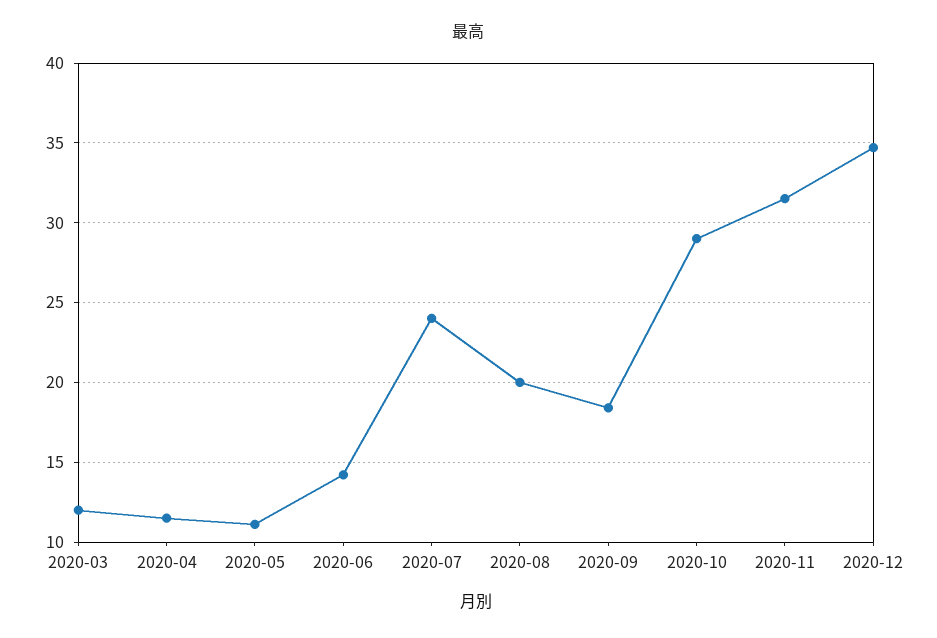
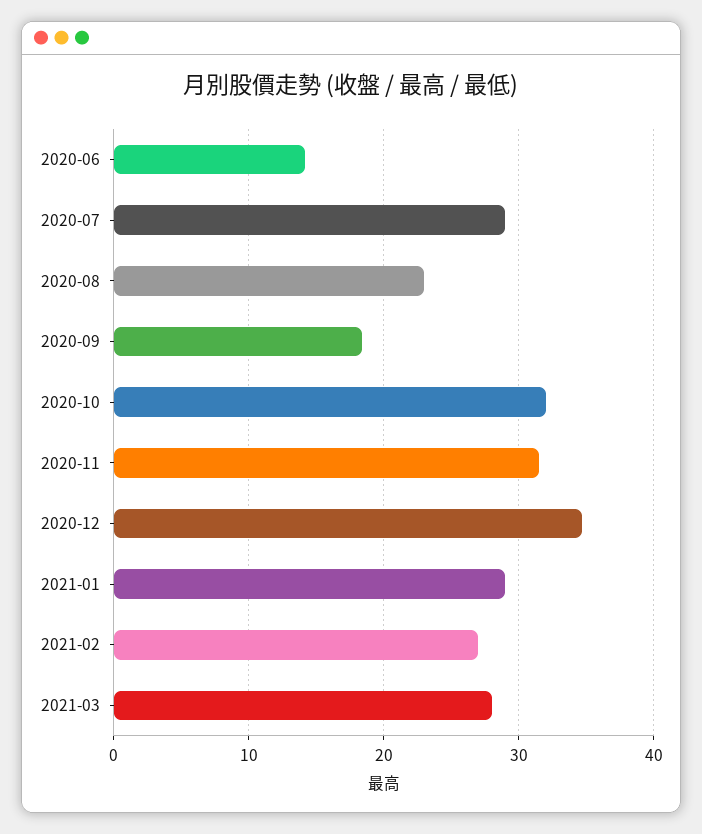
2020-03: 12 -> none
2020-04: 11.5 -> none
2020-05: 11 -> none
2020-07: 24 -> 29
2020-08: 20 -> 23
2020-10: 29 -> 32
2021-01: none -> 29
2021-02: none -> 27
2021-03: none -> 28

